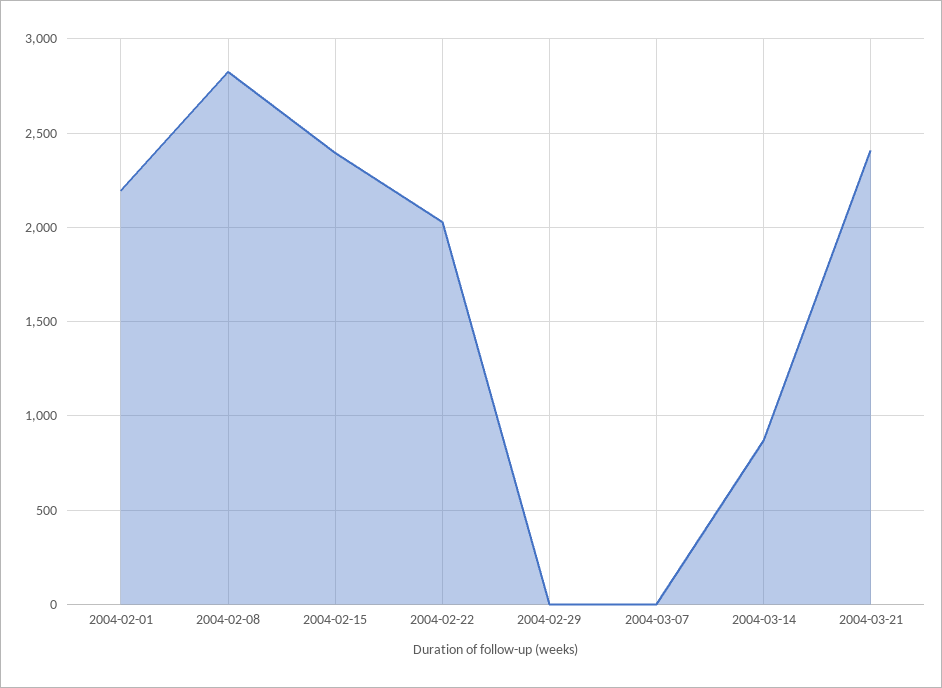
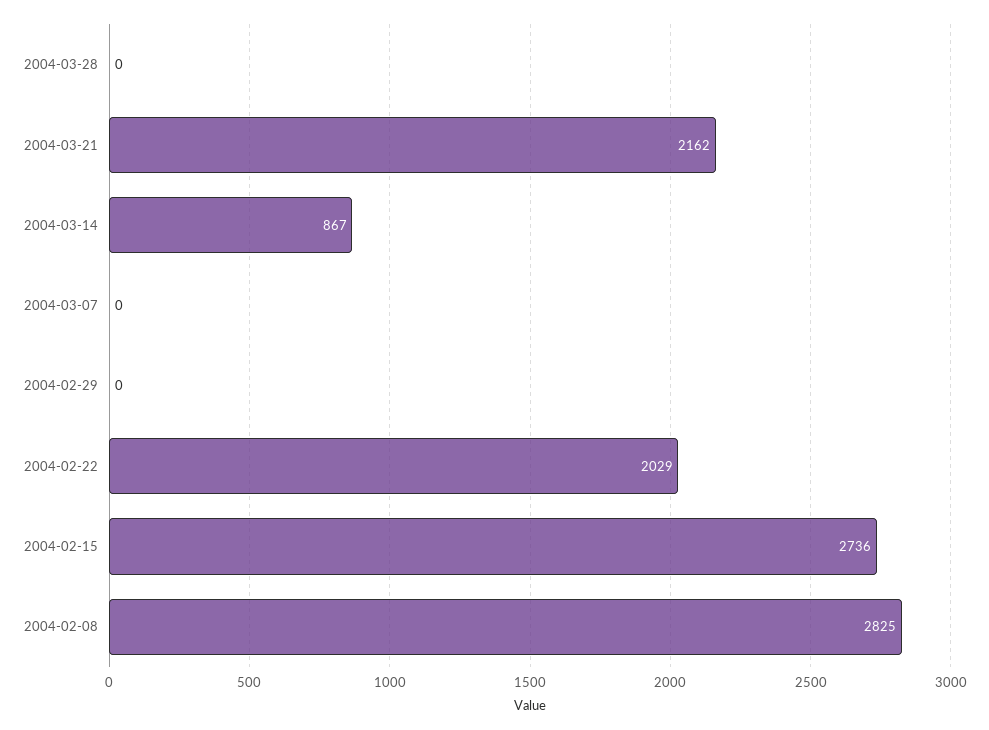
2004-02-01: 2200 -> none
2004-02-15: 2400 -> 2736
2004-03-21: 2400 -> 2162
2004-03-28: none -> 0

